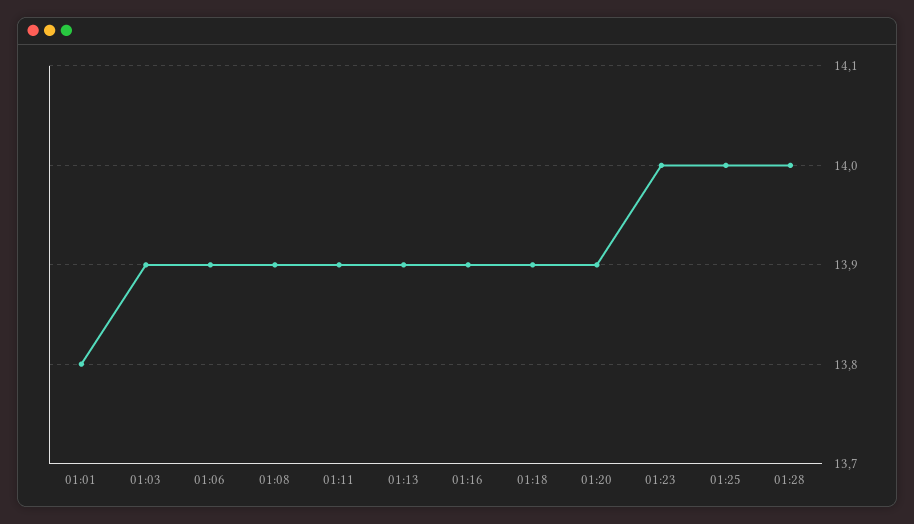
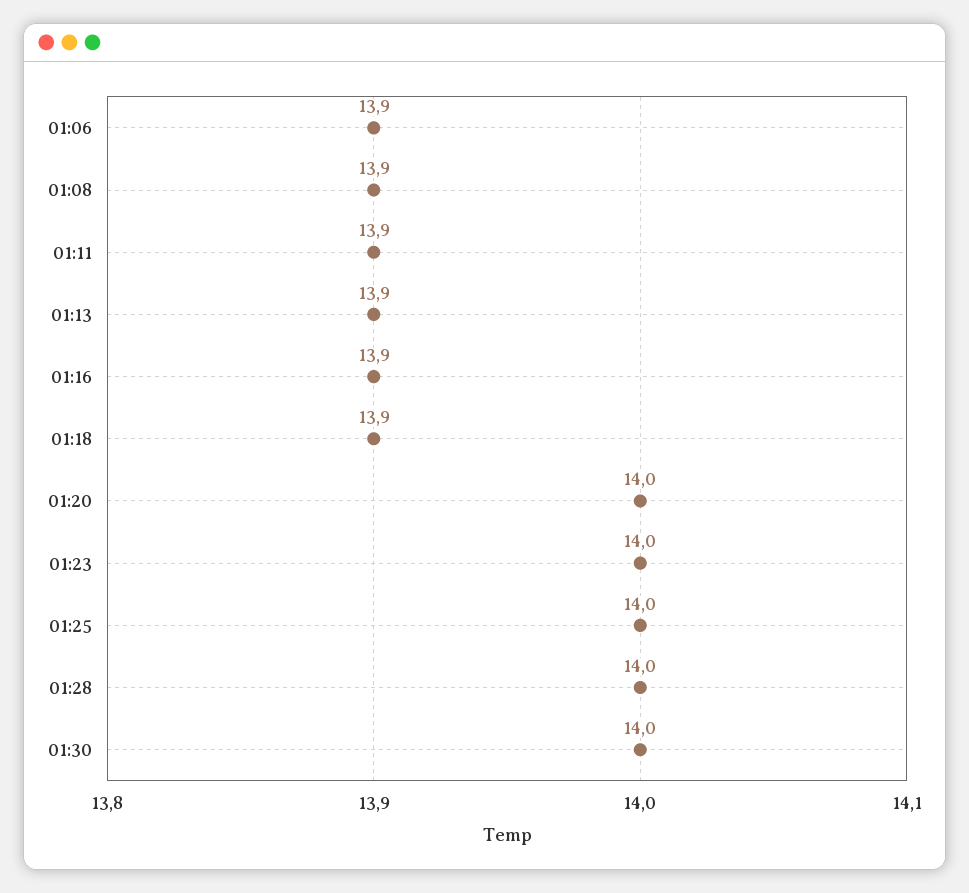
01:01: 13.8 -> none
01:03: 13.9 -> none
01:20: 13.9 -> 14
01:30: none -> 14

